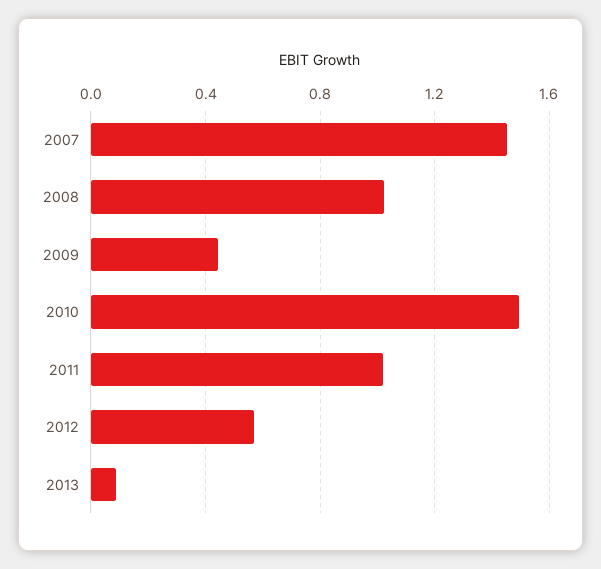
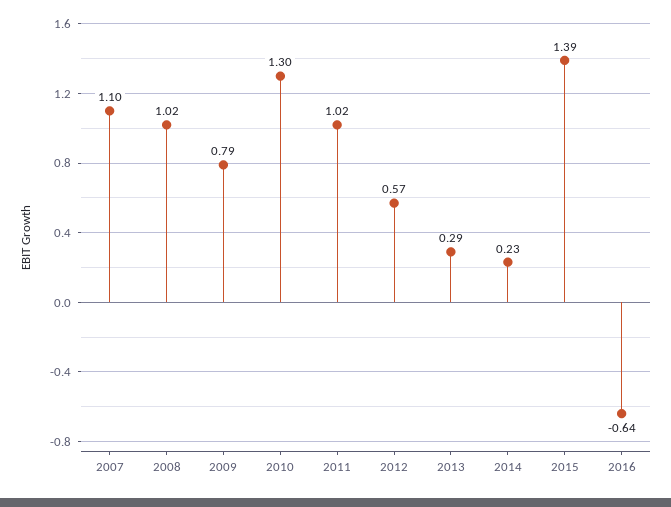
2007: 1.45 -> 1.1
2009: 0.45 -> 0.79
2010: 1.5 -> 1.3
2013: 0.1 -> 0.29
2014: none -> 0.23
2015: none -> 1.39
2016: none -> -0.64

